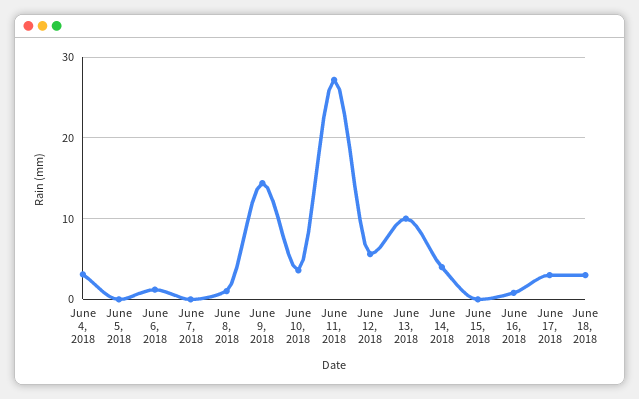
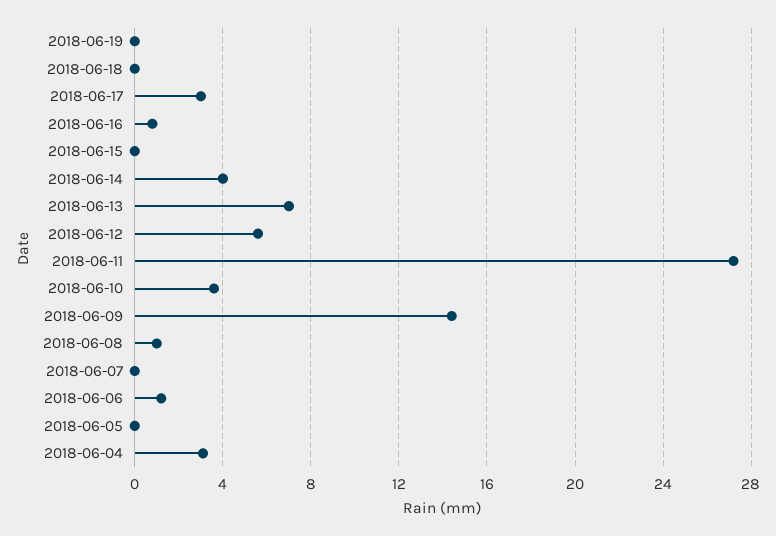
June 13, 2018: 10 -> 7
June 18, 2018: 3 -> 0
2018-06-19: none -> 0

